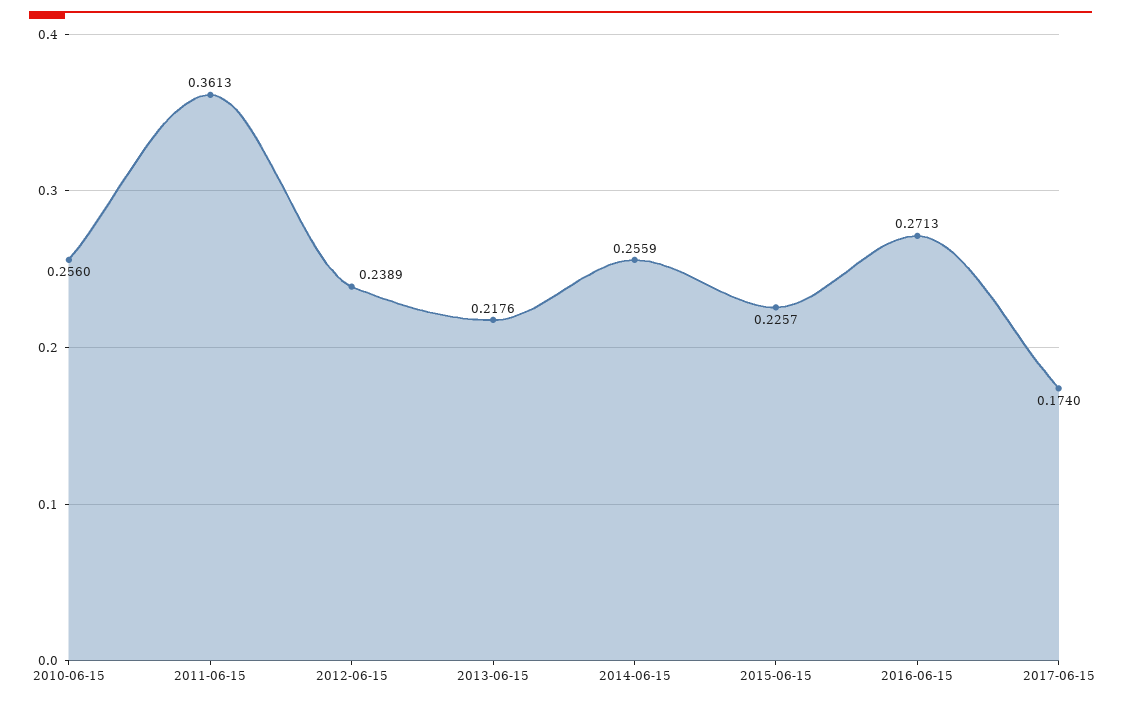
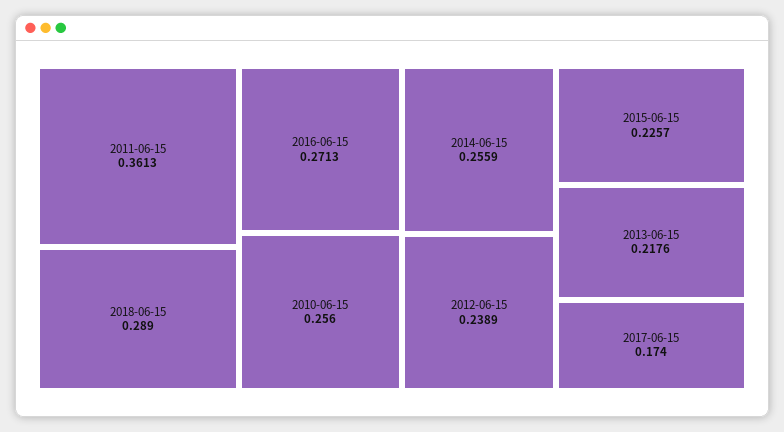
2018-06-15: none -> 0.289

